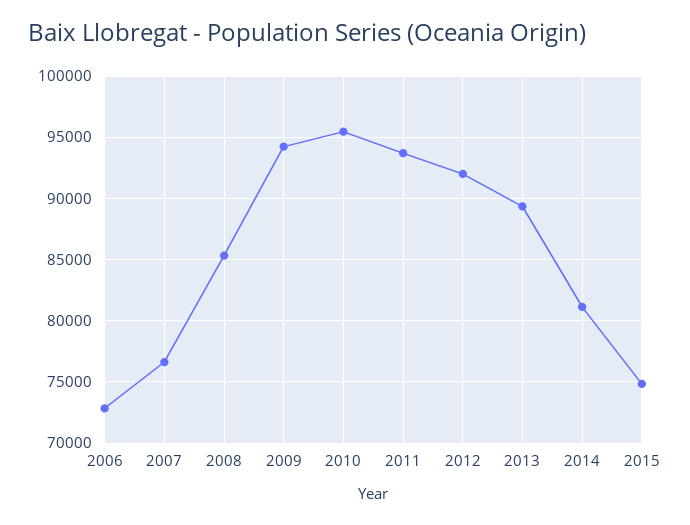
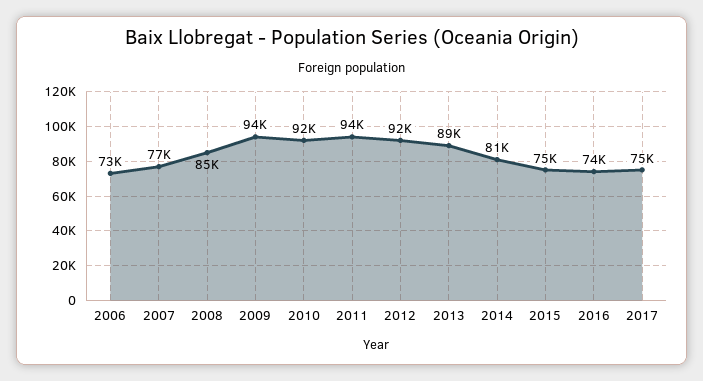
2010: 95500 -> 92000
2016: none -> 74000
2017: none -> 75000

